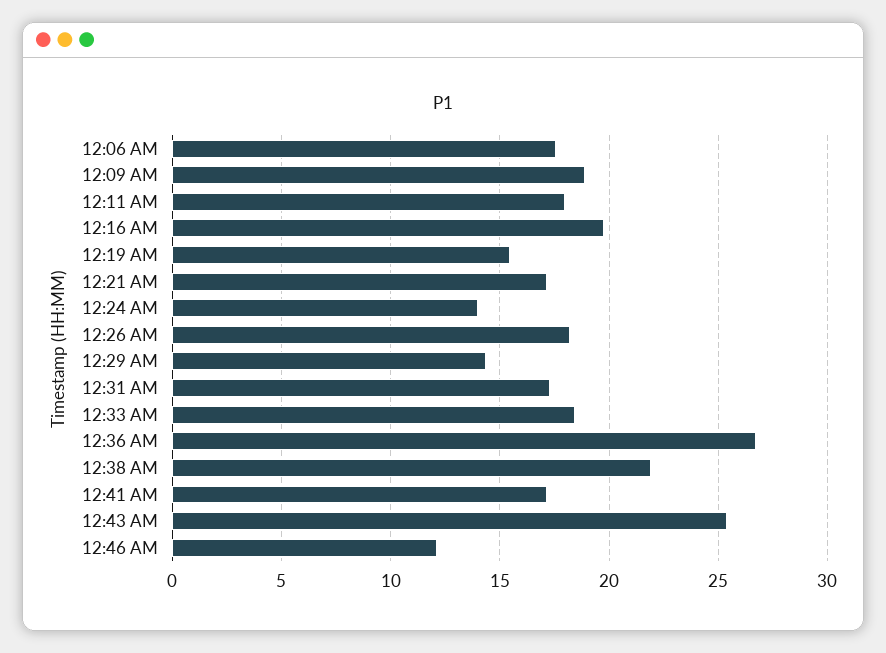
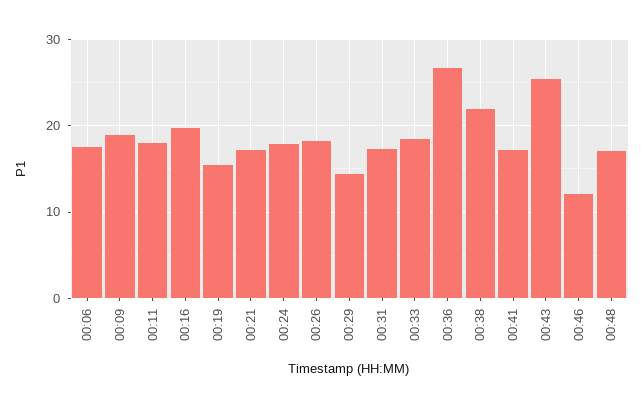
12:24 AM: 14 -> 18
00:48: none -> 17

